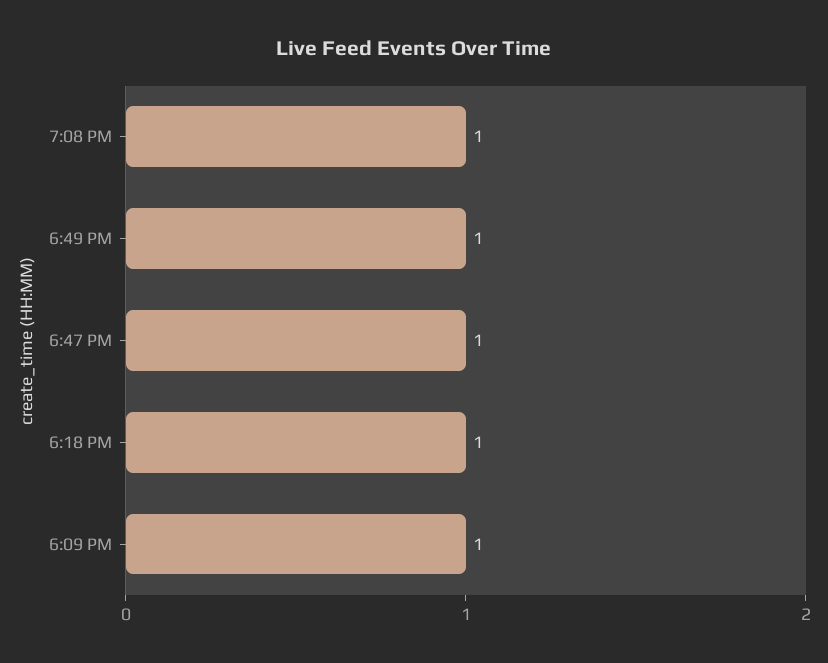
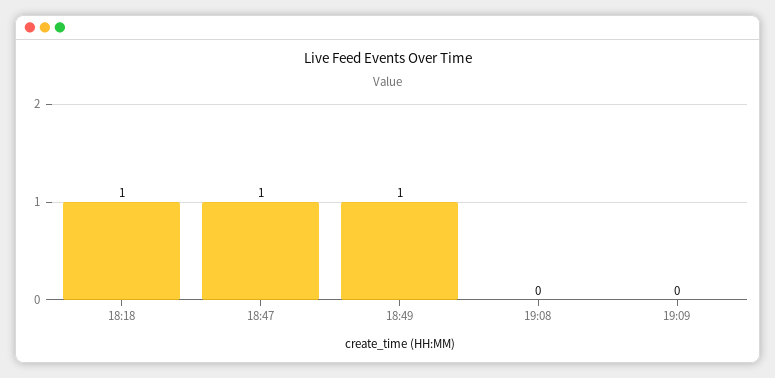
7:08 PM: 1 -> 0
6:09 PM: 1 -> none
19:09: none -> 0

